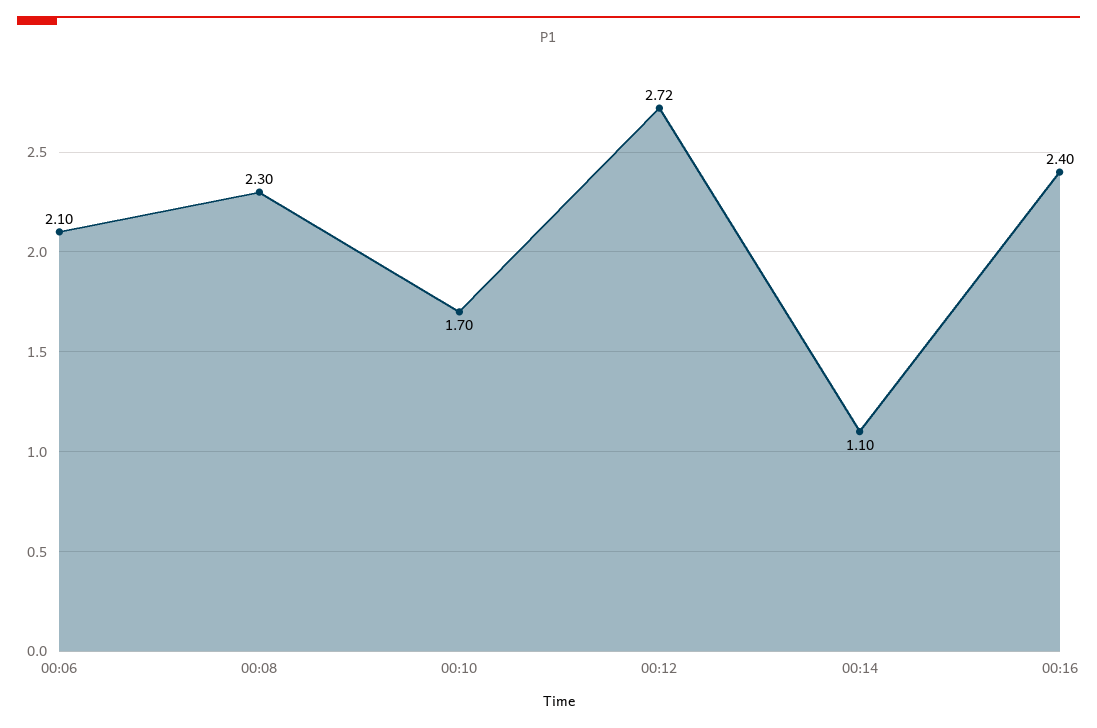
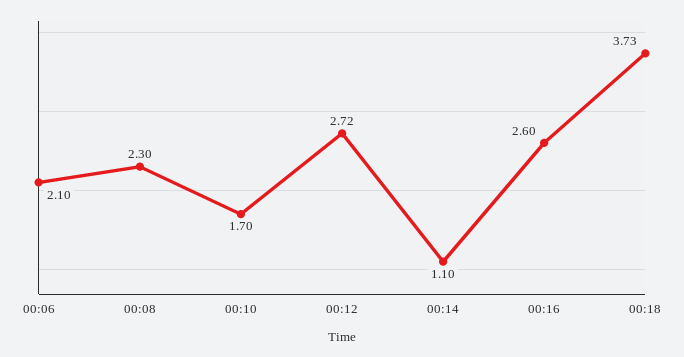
00:16: 2.4 -> 2.6
00:18: none -> 3.73

